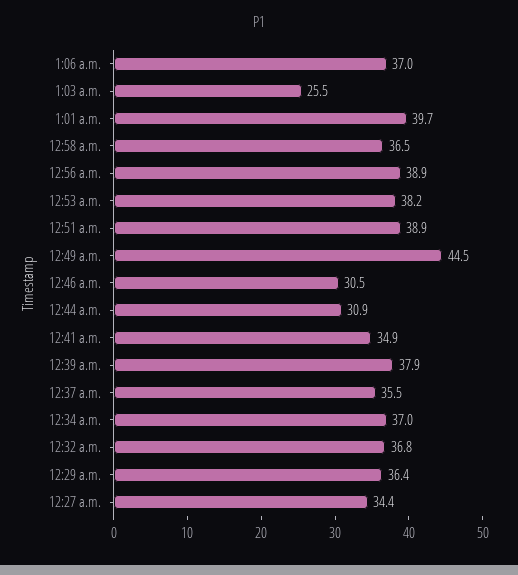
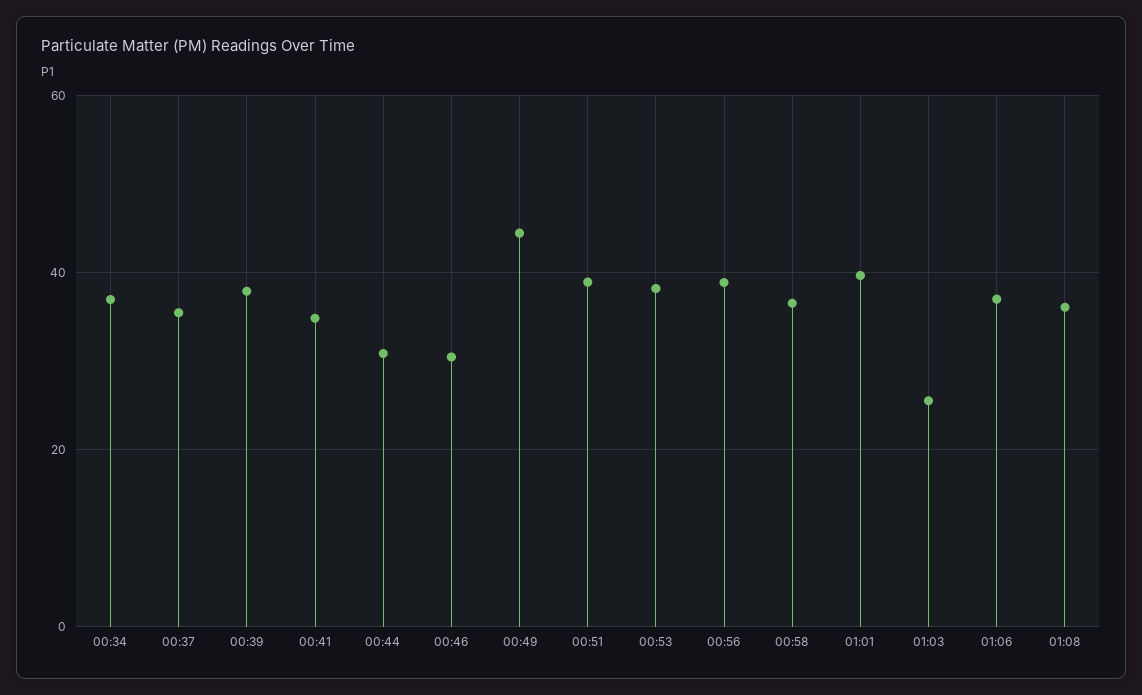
12:32 a.m.: 36.8 -> none
12:29 a.m.: 36.4 -> none
12:27 a.m.: 34.4 -> none
01:08: none -> 36

